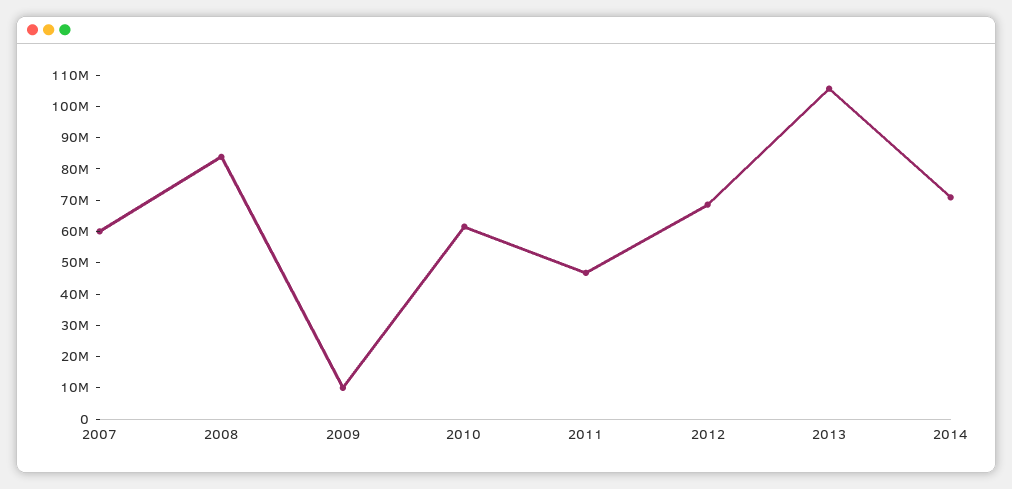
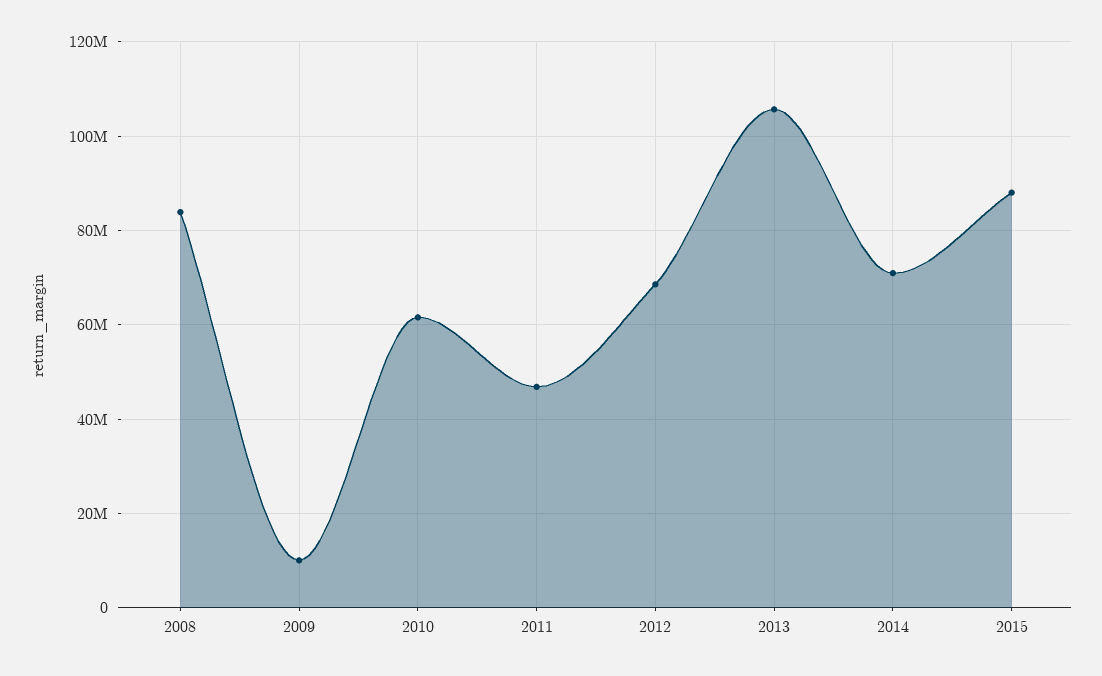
2007: 60000000 -> none
2015: none -> 88000000

